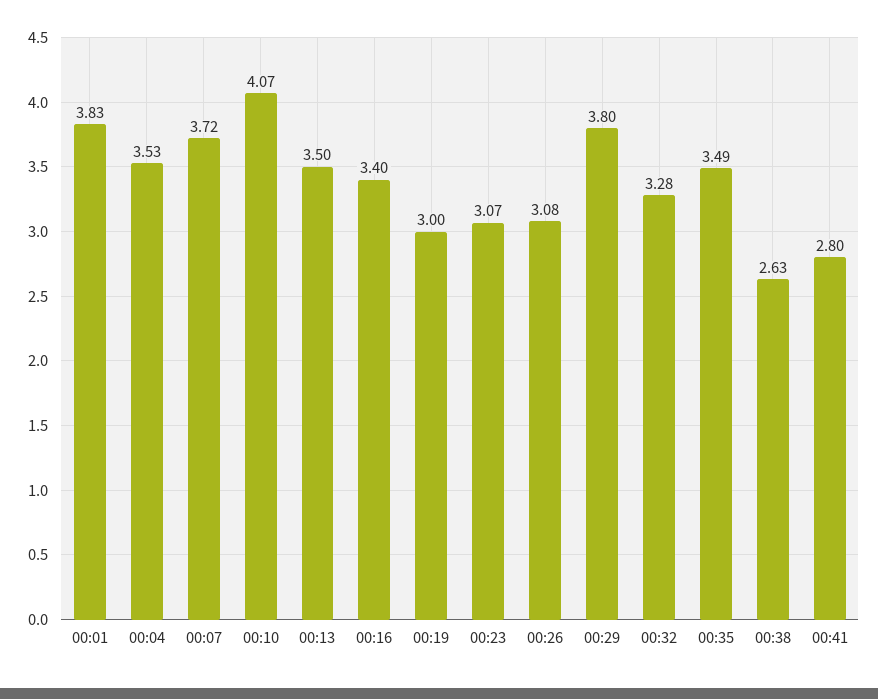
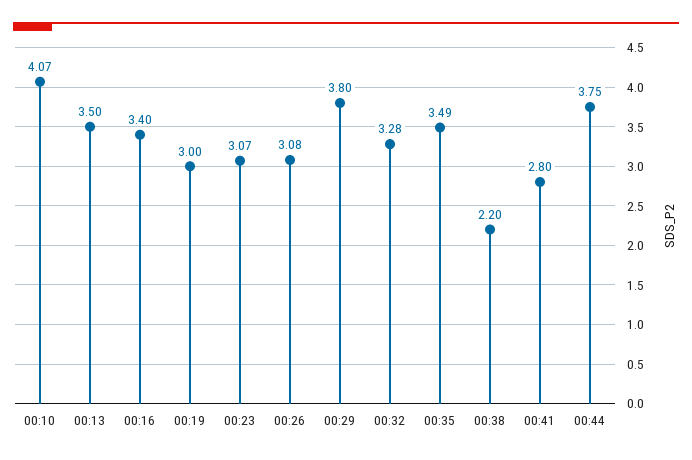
00:01: 3.83 -> none
00:04: 3.53 -> none
00:07: 3.72 -> none
00:38: 2.63 -> 2.2
00:44: none -> 3.75

